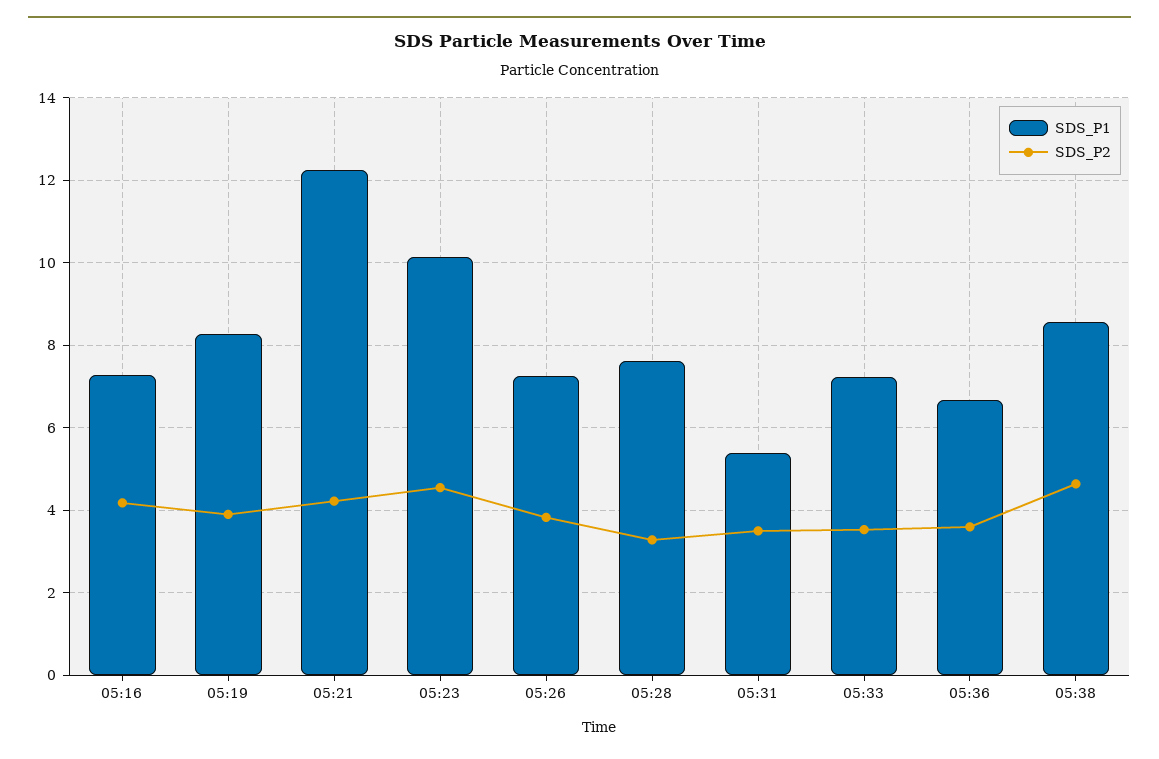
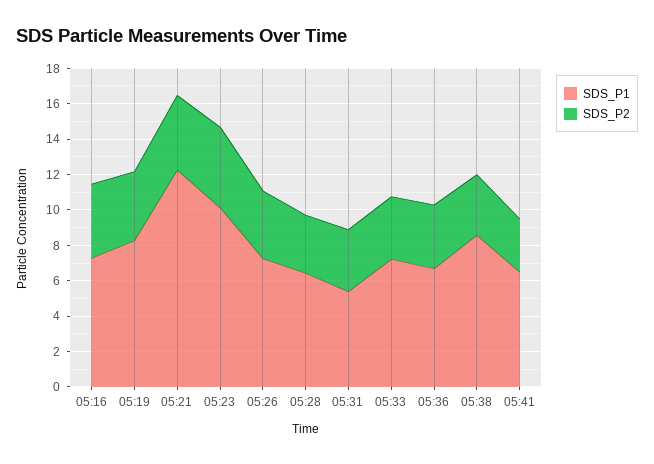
SDS_P1, 05:28: 7.6 -> 6.5
SDS_P2, 05:38: 4.6 -> 3.5
SDS_P1, 05:41: none -> 6.5
SDS_P2, 05:41: none -> 3

